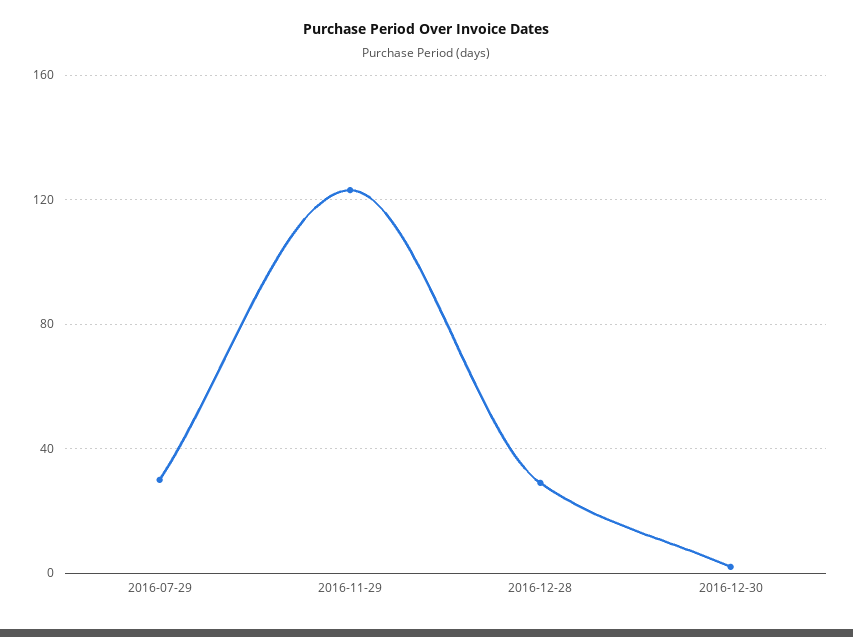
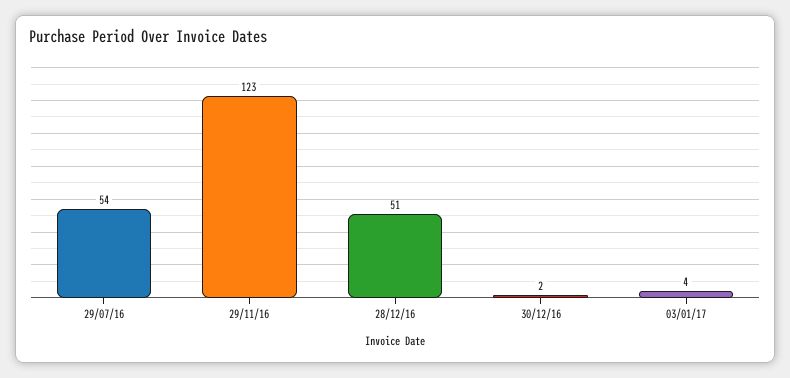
2016-07-29: 30 -> 54
2016-12-28: 30 -> 51
03/01/17: none -> 4

